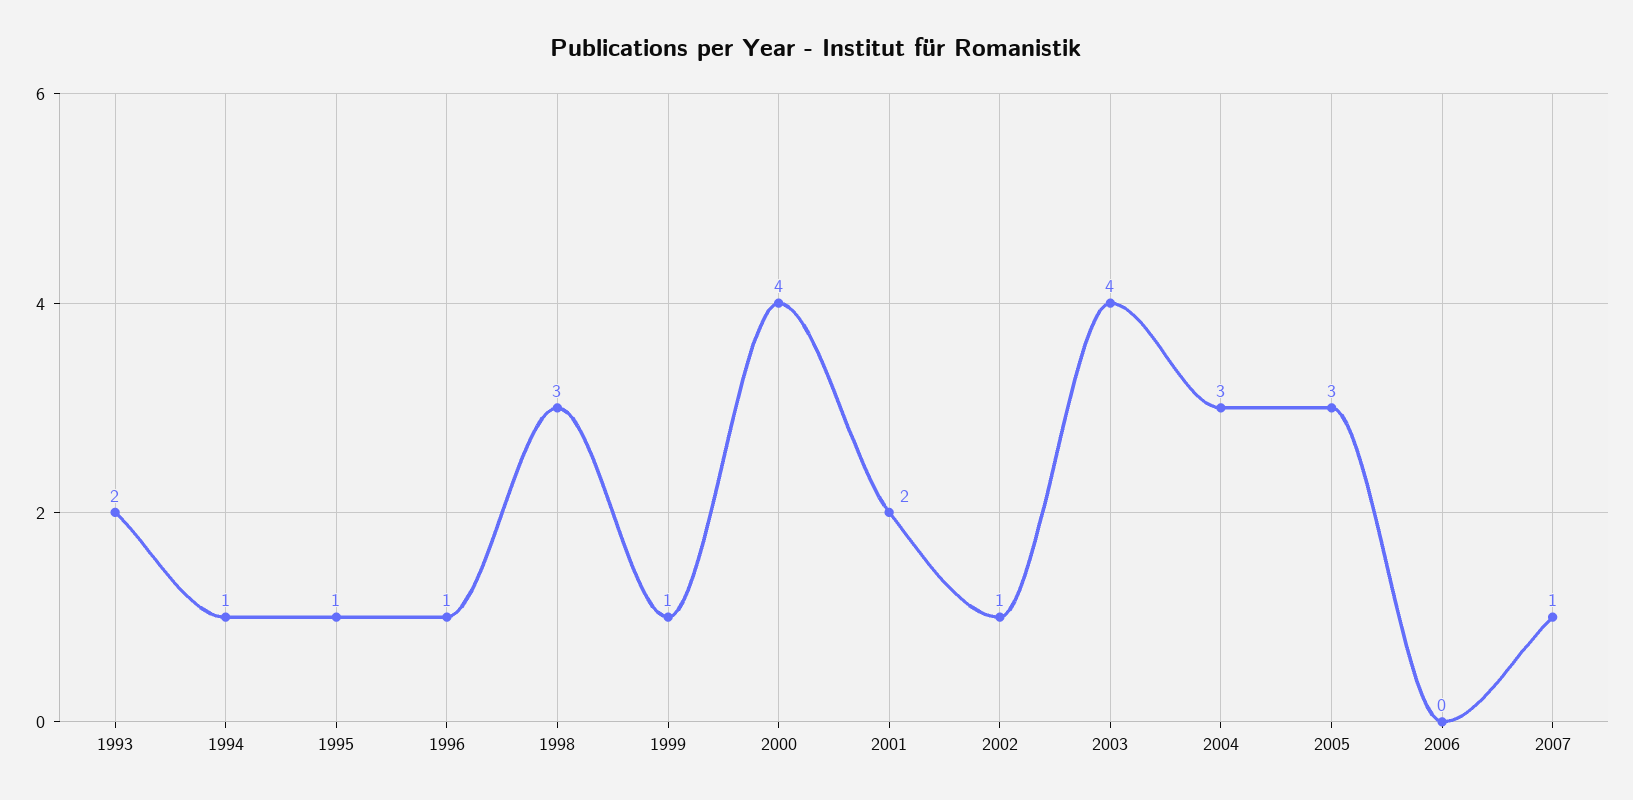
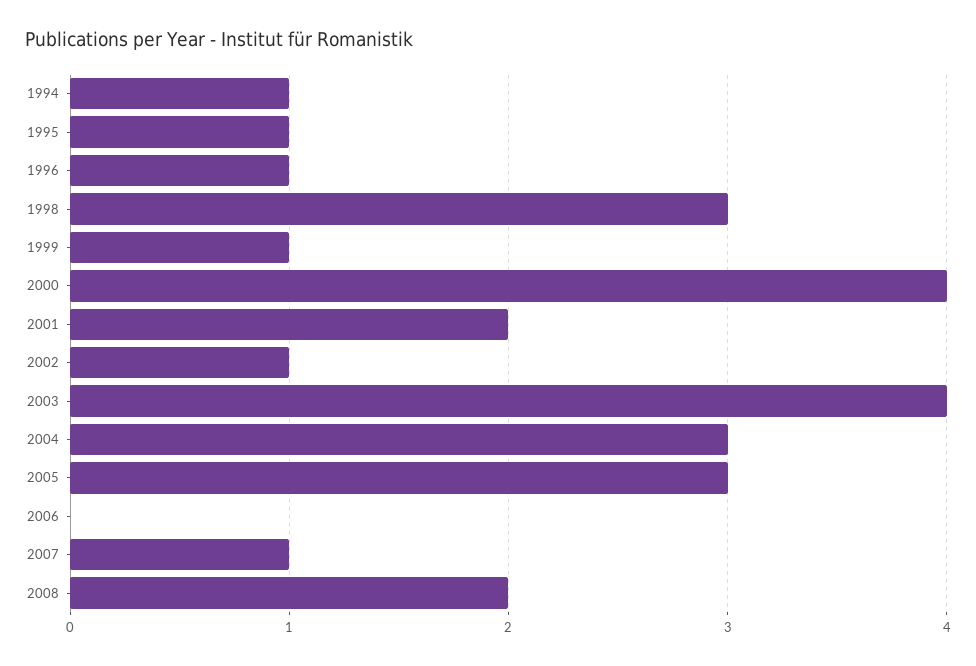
1993: 2 -> none
2008: none -> 2

